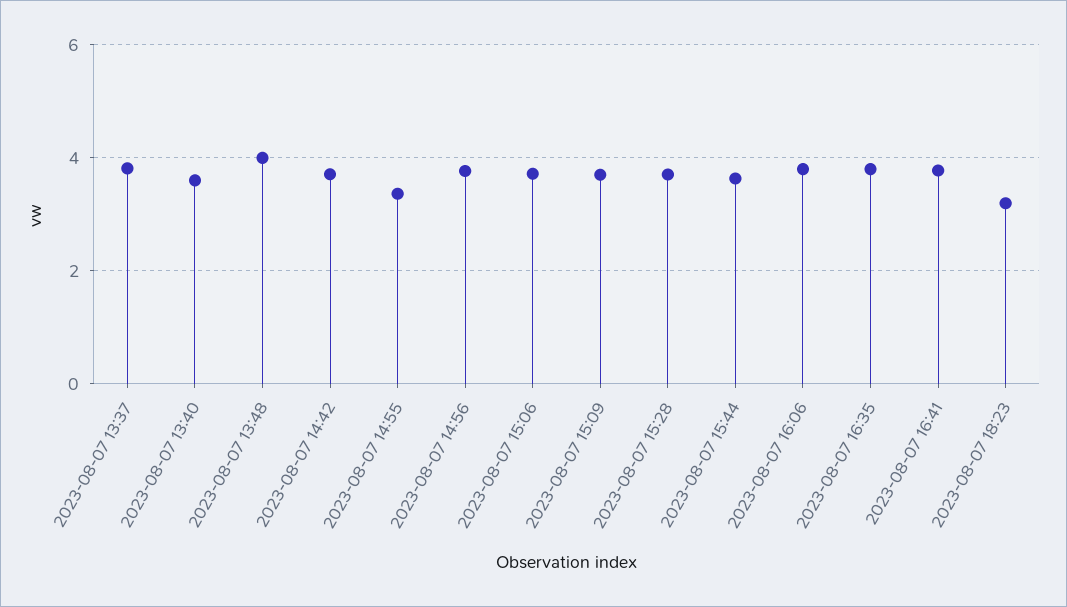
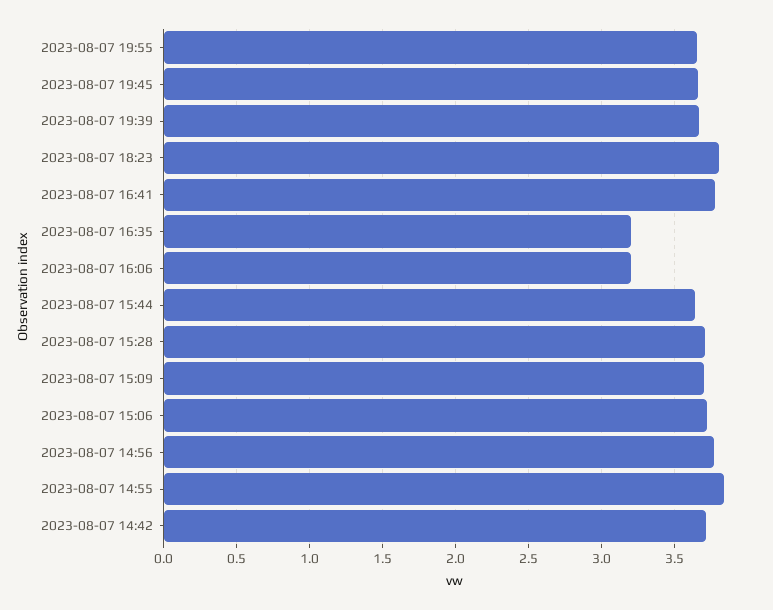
2023-08-07 13:37: 3.8 -> none
2023-08-07 13:40: 3.6 -> none
2023-08-07 13:48: 4 -> none
2023-08-07 14:55: 3.4 -> 3.85
2023-08-07 16:06: 3.8 -> 3.2
2023-08-07 16:35: 3.8 -> 3.2
2023-08-07 18:23: 3.2 -> 3.8
2023-08-07 19:55: none -> 3.65
2023-08-07 19:45: none -> 3.65
2023-08-07 19:39: none -> 3.65

